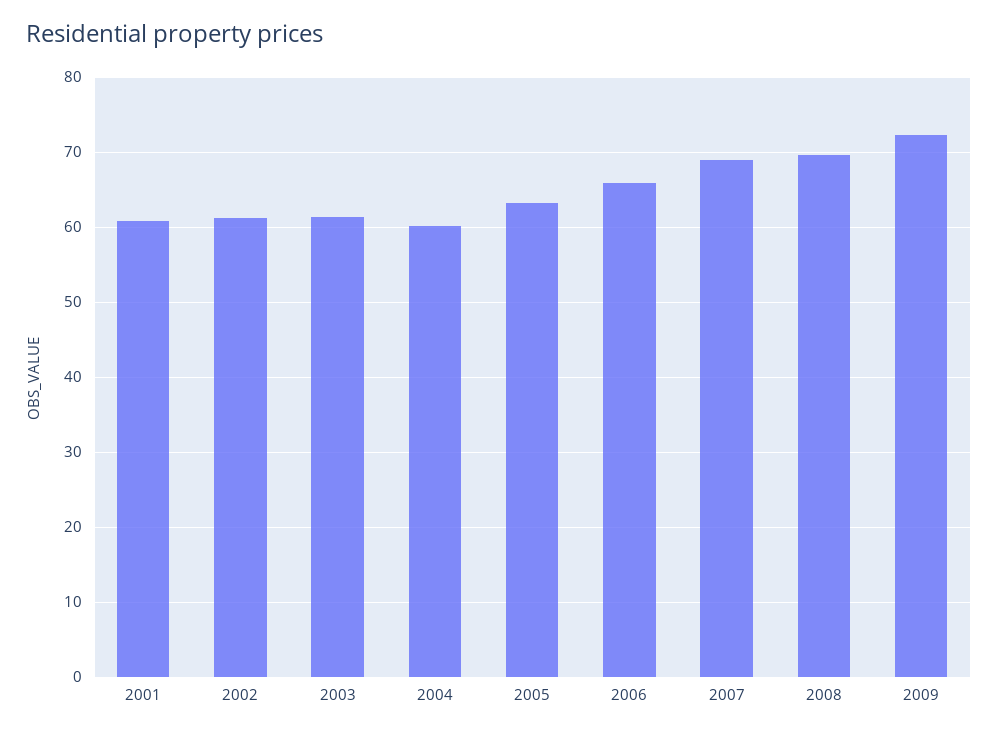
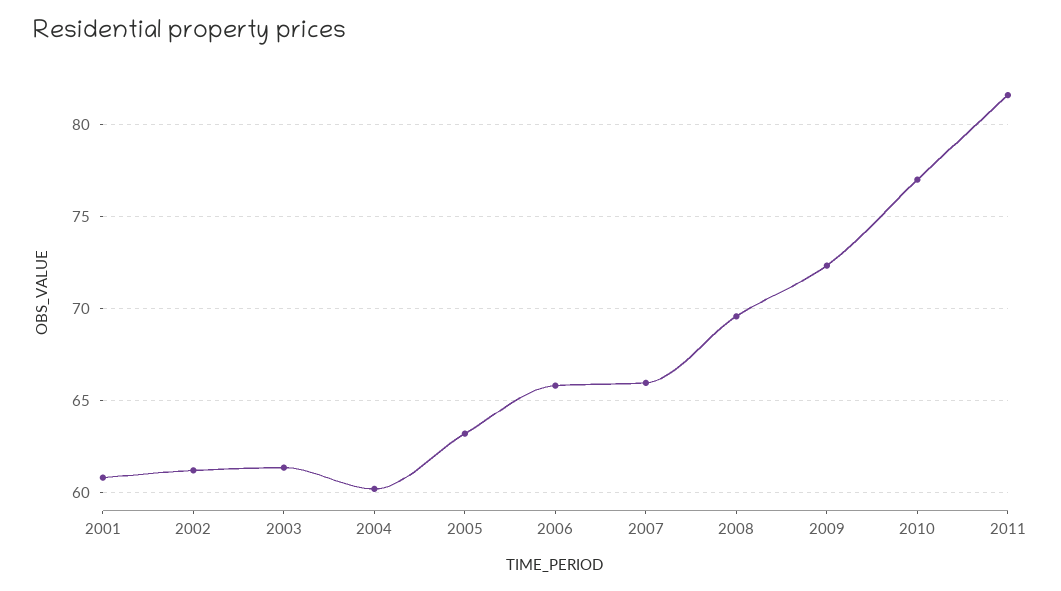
2007: 69 -> 66
2010: none -> 77
2011: none -> 81.5

